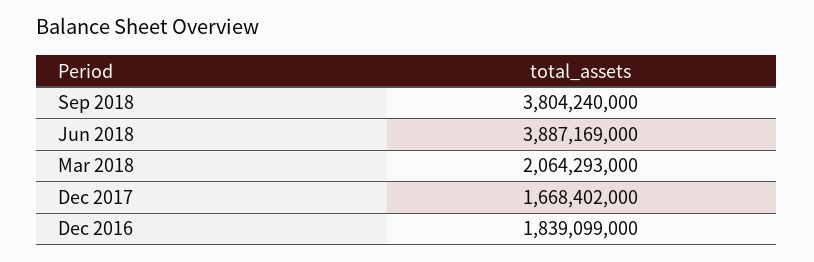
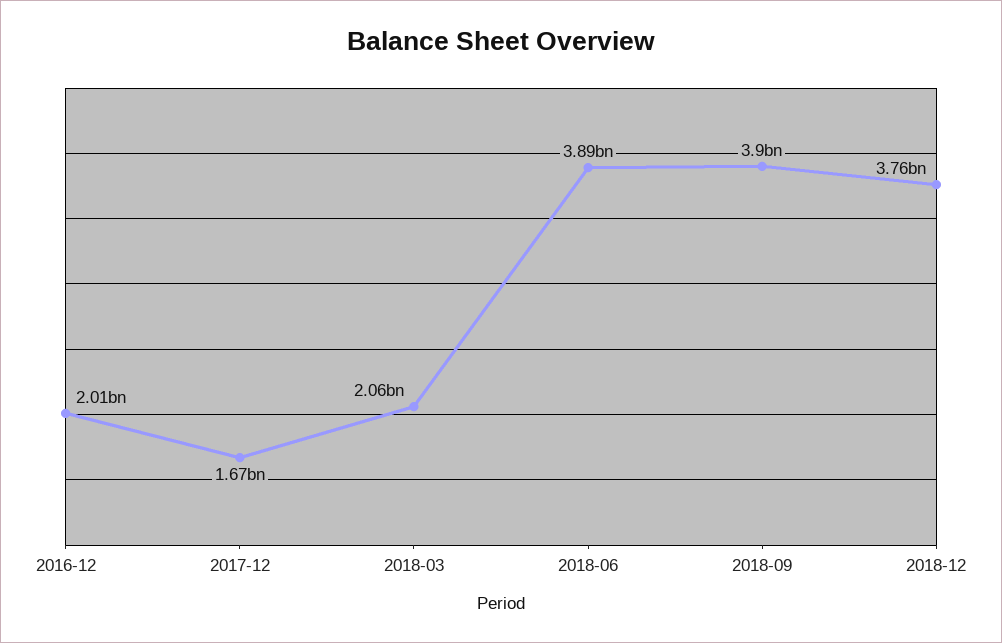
Sep 2018: 3804240000 -> 3900000000
Dec 2016: 1839099000 -> 2010000000
2018-12: none -> 3760000000

